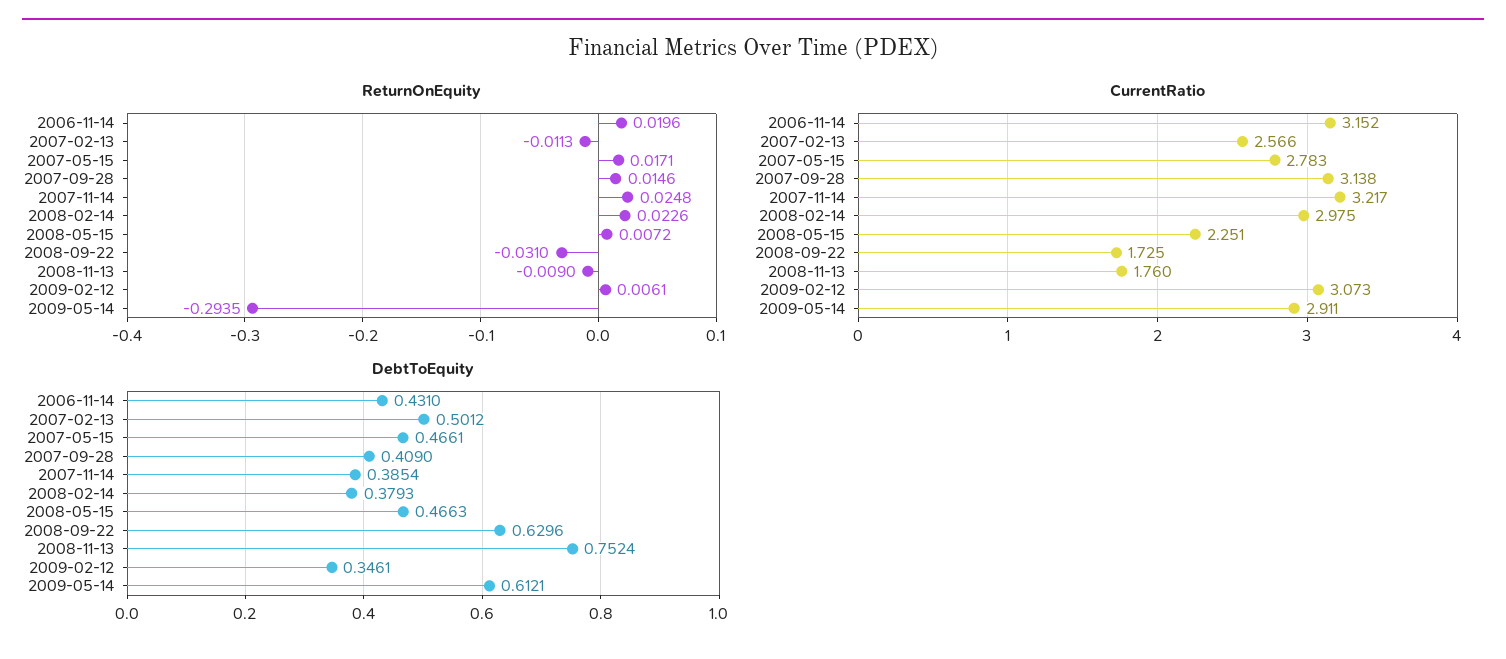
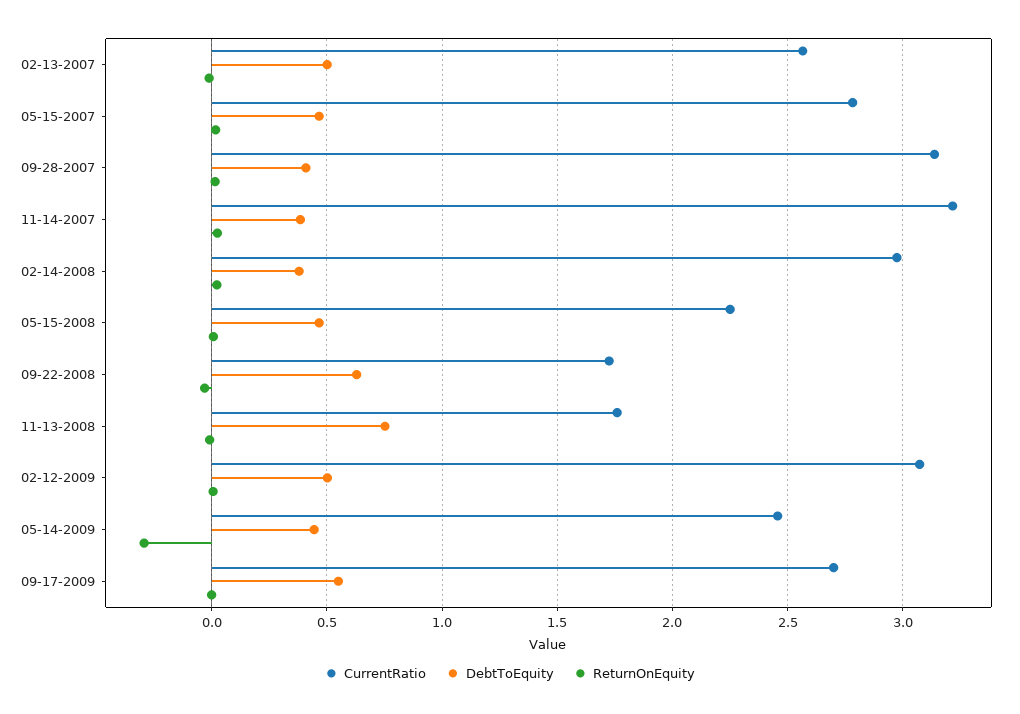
ReturnOnEquity, 2006-11-14: 0.0196 -> none
CurrentRatio, 2006-11-14: 3.152 -> none
CurrentRatio, 2009-05-14: 2.911 -> 2.45
DebtToEquity, 2006-11-14: 0.431 -> none
DebtToEquity, 2009-02-12: 0.3461 -> 0.5
DebtToEquity, 2009-05-14: 0.6121 -> 0.45
CurrentRatio, 09-17-2009: none -> 2.7
DebtToEquity, 09-17-2009: none -> 0.55
ReturnOnEquity, 09-17-2009: none -> 0

